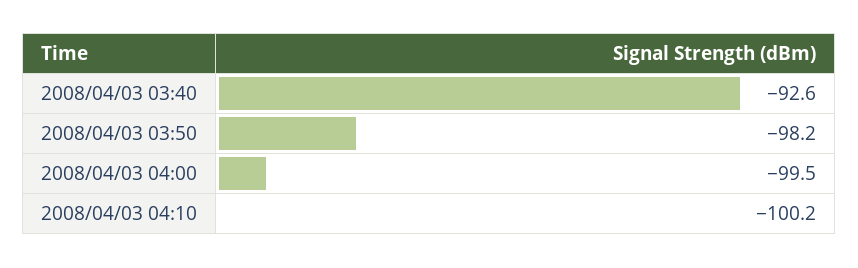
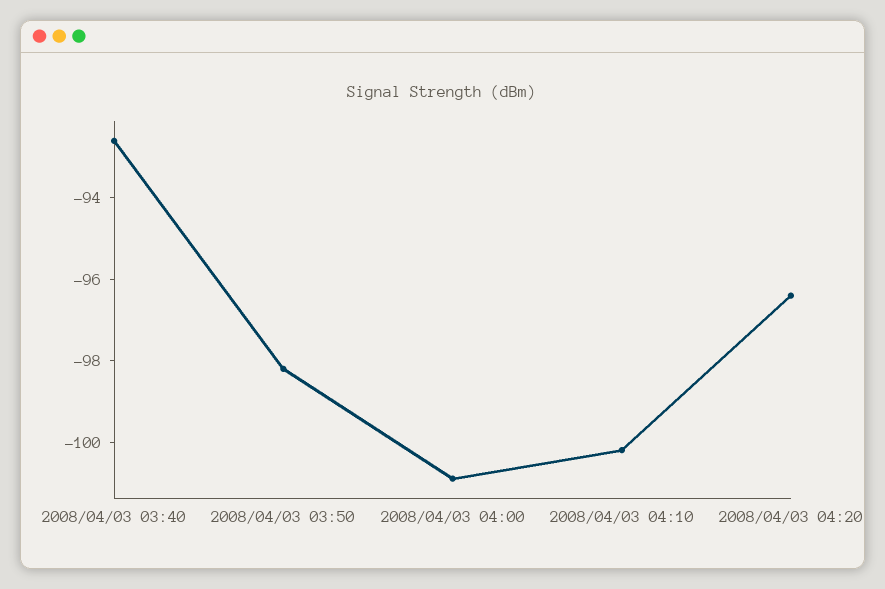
2008/04/03 04:00: -99.5 -> -101
2008/04/03 04:20: none -> -96.5

